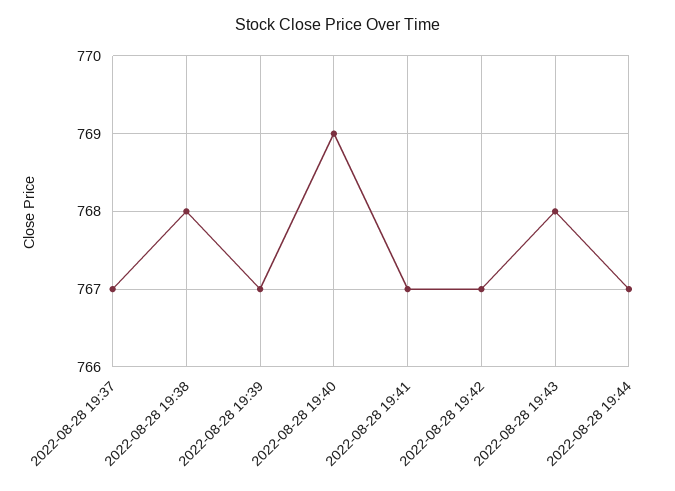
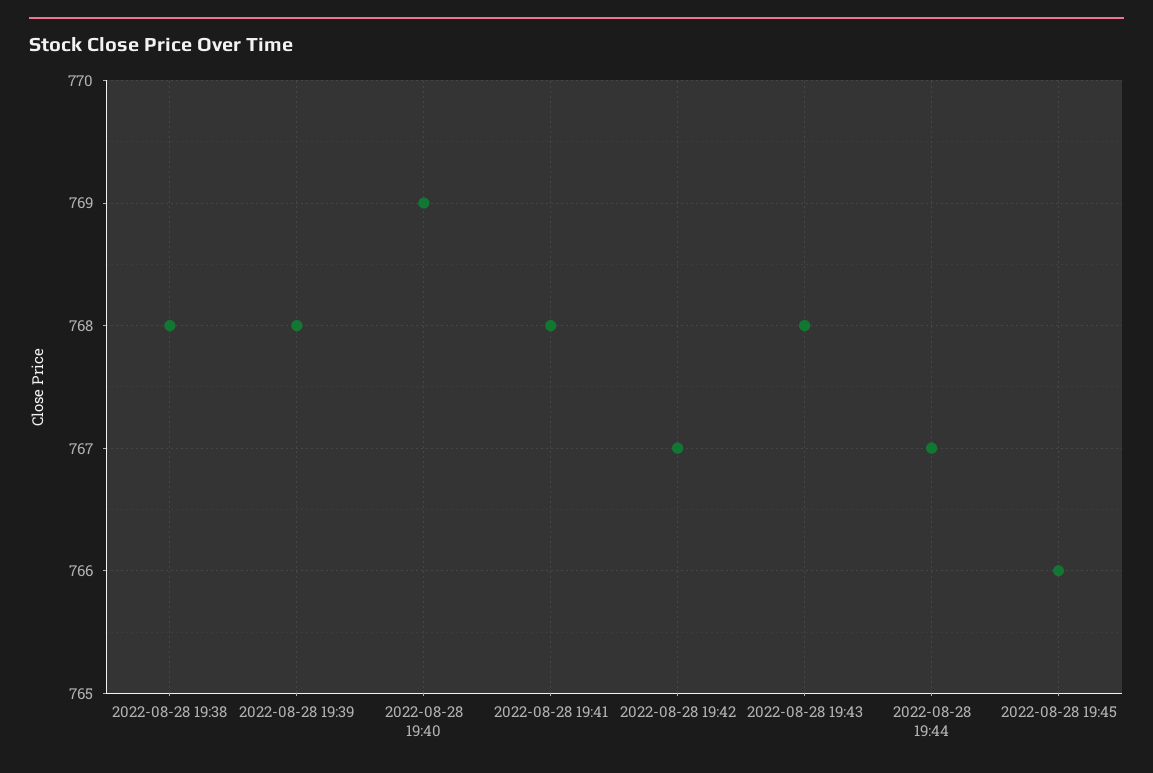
2022-08-28 19:37: 767 -> none
2022-08-28 19:39: 767 -> 768
2022-08-28 19:41: 767 -> 768
2022-08-28 19:45: none -> 766

